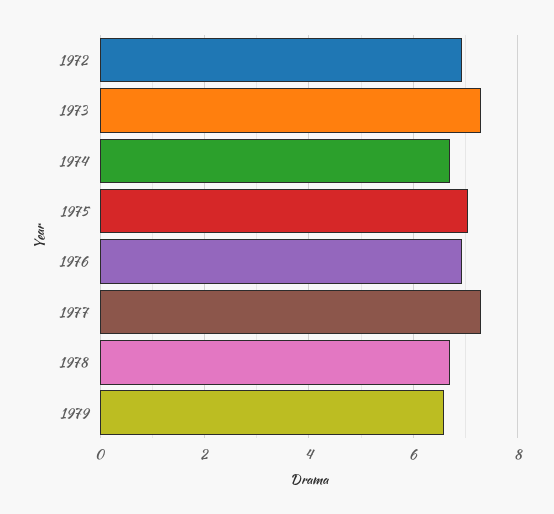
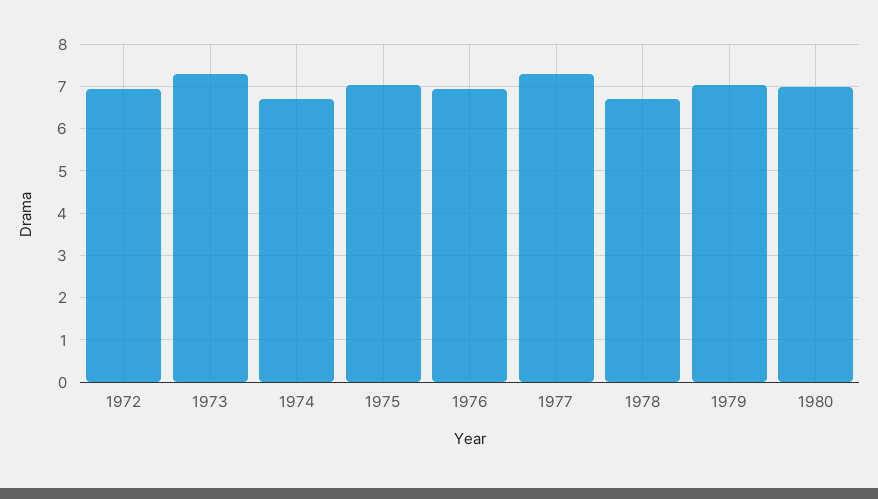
1979: 6.6 -> 7
1980: none -> 7

